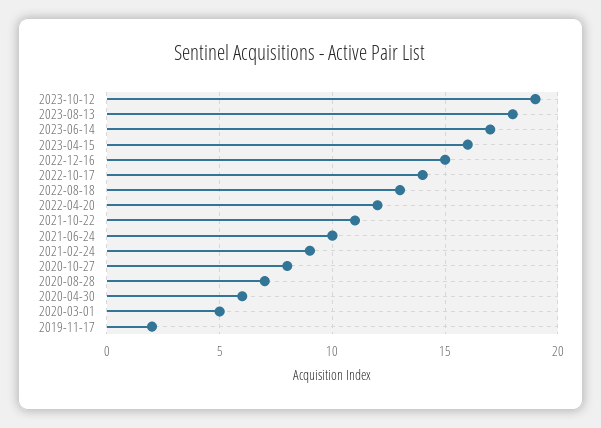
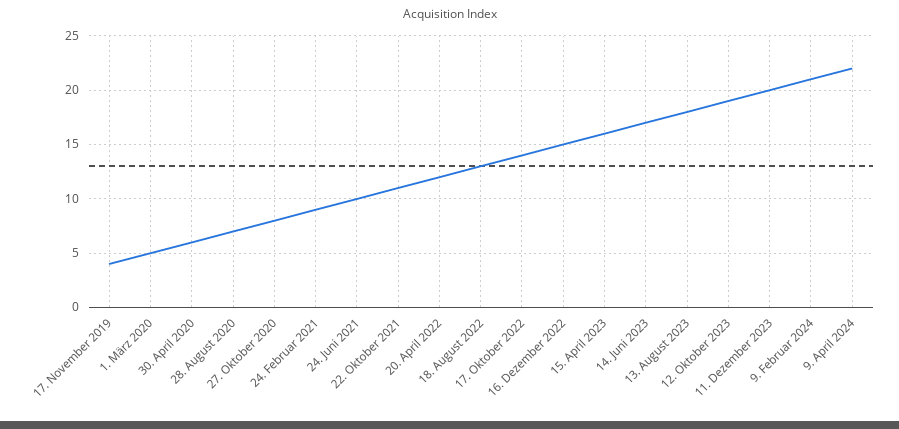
2019-11-17: 2 -> 4
11. Dezember 2023: none -> 20
9. Februar 2024: none -> 21
9. April 2024: none -> 22

